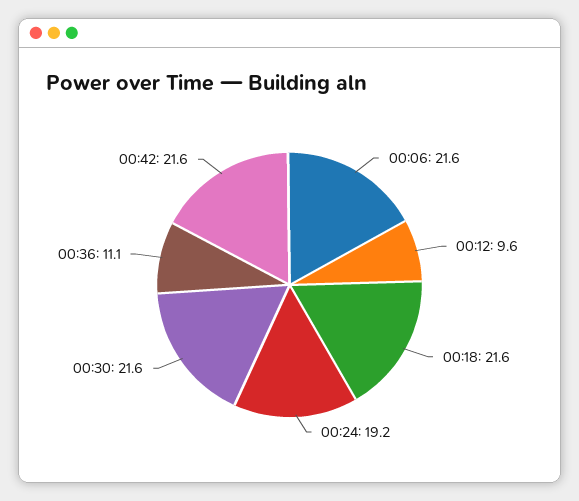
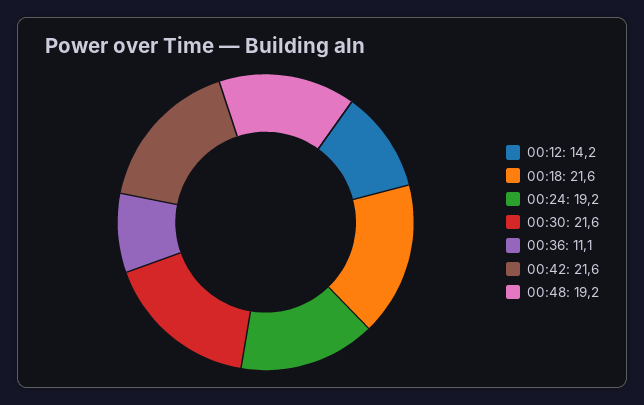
00:06: 21.6 -> none
00:12: 9.6 -> 14.2
00:48: none -> 19.2

